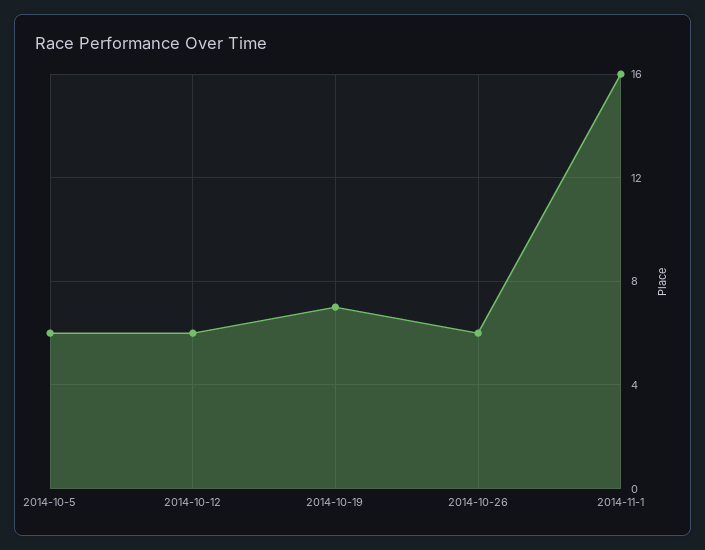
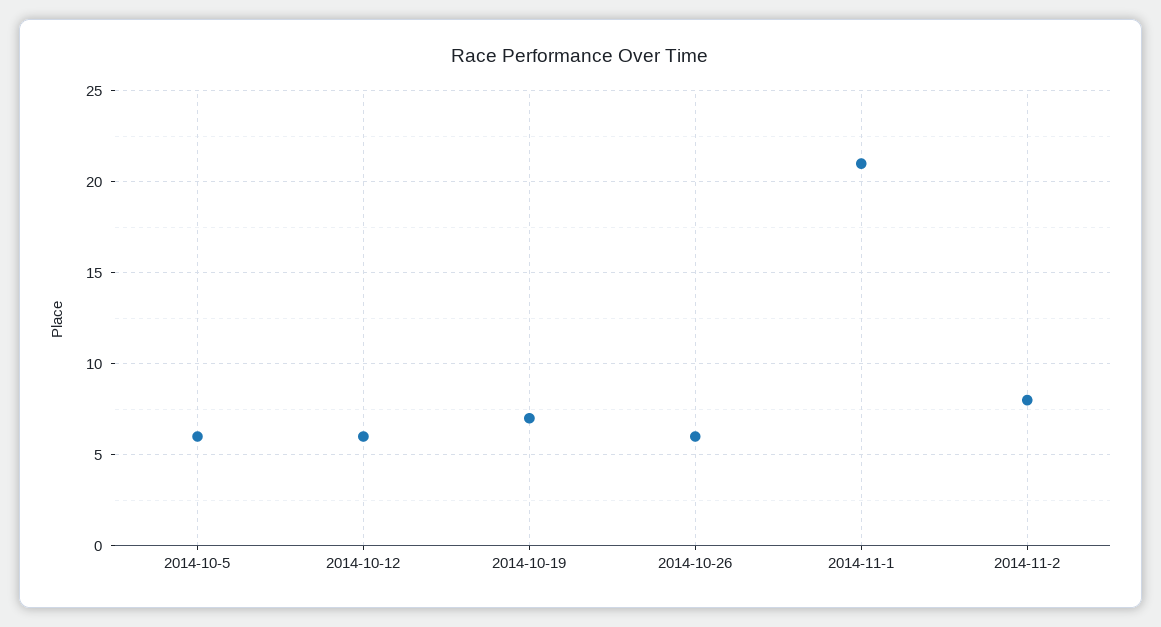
2014-11-1: 16 -> 21
2014-11-2: none -> 8

